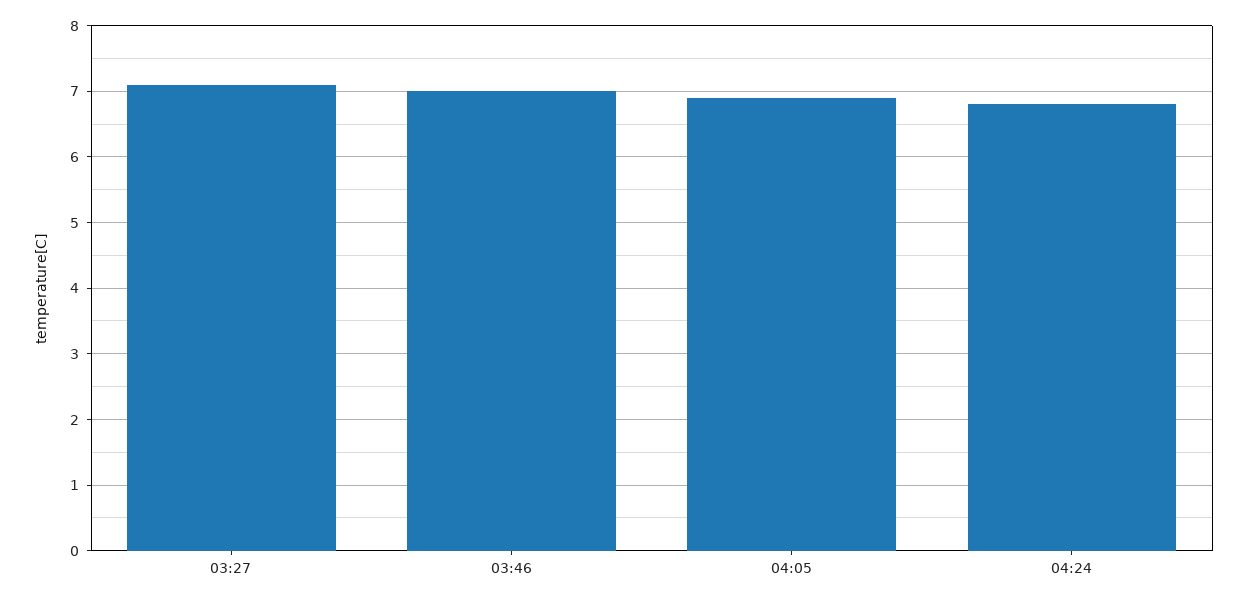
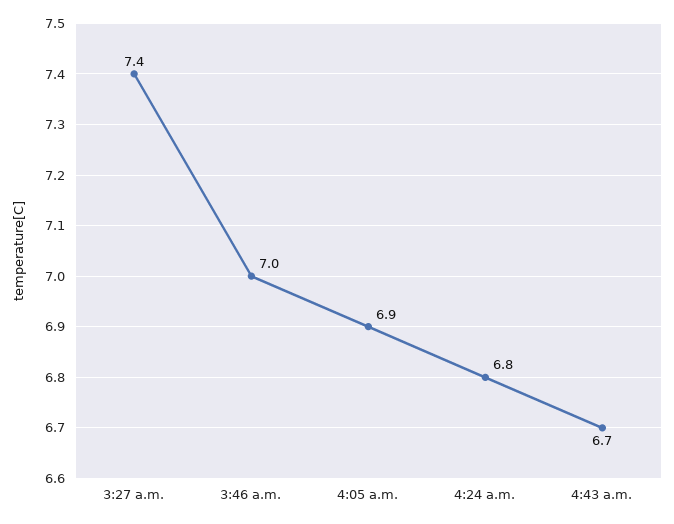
03:27: 7.1 -> 7.4
4:43 a.m.: none -> 6.7

